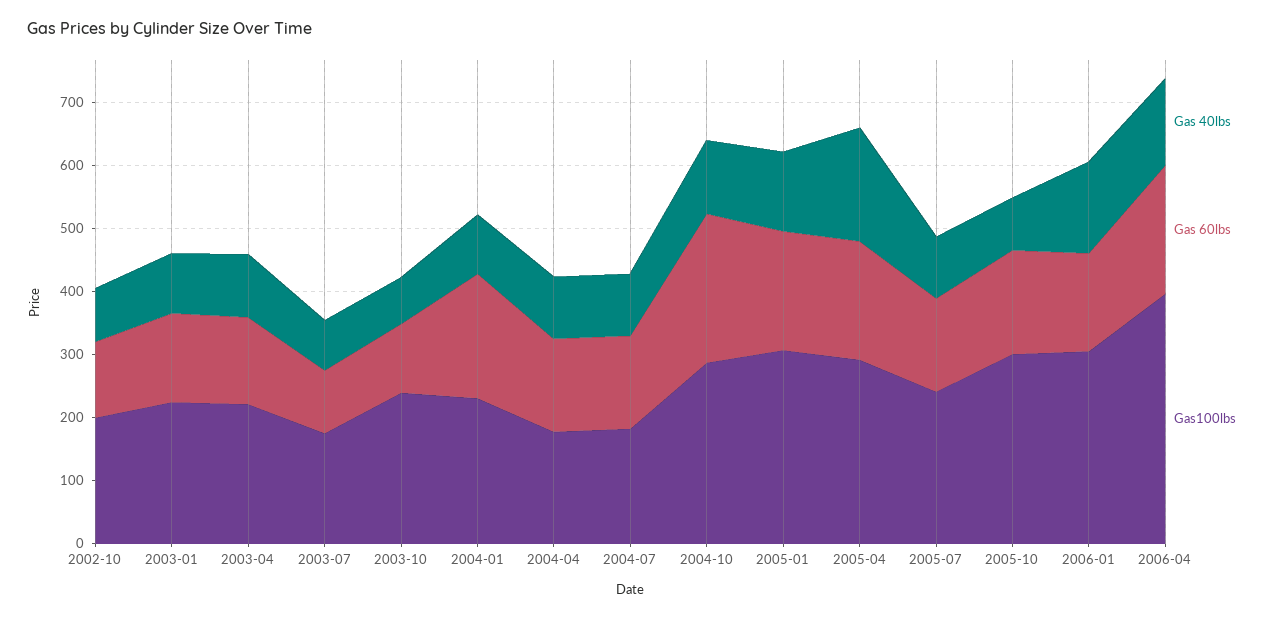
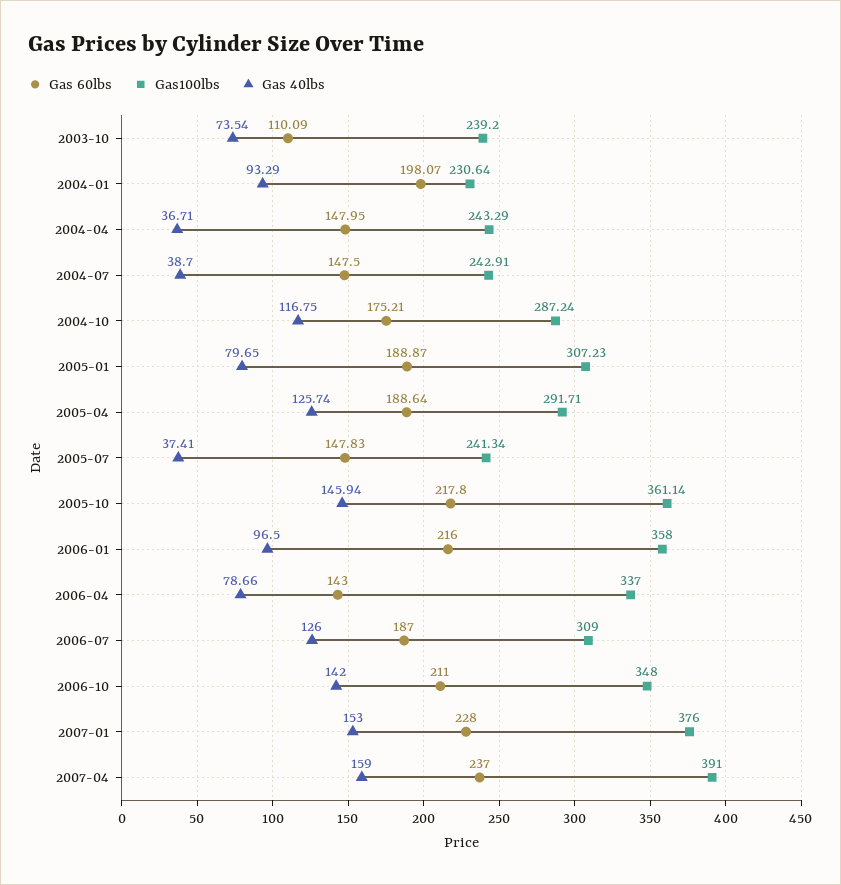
Gas 40lbs, 2002-10: 80 -> none
Gas 60lbs, 2002-10: 120 -> none
Gas100lbs, 2002-10: 200 -> none
Gas 40lbs, 2003-01: 100 -> none
Gas 60lbs, 2003-01: 140 -> none
Gas100lbs, 2003-01: 220 -> none
Gas 40lbs, 2003-04: 100 -> none
Gas 60lbs, 2003-04: 140 -> none
Gas100lbs, 2003-04: 220 -> none
Gas 40lbs, 2003-07: 80 -> none
Gas 60lbs, 2003-07: 100 -> none
Gas100lbs, 2003-07: 180 -> none
Gas 40lbs, 2004-04: 100 -> 36.71
Gas100lbs, 2004-04: 180 -> 243.29
Gas 40lbs, 2004-07: 100 -> 38.7
Gas100lbs, 2004-07: 180 -> 242.91
Gas 60lbs, 2004-10: 240 -> 175.21
Gas 40lbs, 2005-01: 120 -> 79.65
Gas 40lbs, 2005-04: 180 -> 125.74
Gas 40lbs, 2005-07: 100 -> 37.41
Gas 40lbs, 2005-10: 80 -> 145.94
Gas 60lbs, 2005-10: 160 -> 217.8
Gas100lbs, 2005-10: 300 -> 361.14
Gas 40lbs, 2006-01: 140 -> 96.5
Gas 60lbs, 2006-01: 160 -> 216
Gas100lbs, 2006-01: 300 -> 358
Gas 40lbs, 2006-04: 140 -> 78.66
Gas 60lbs, 2006-04: 200 -> 143
Gas100lbs, 2006-04: 400 -> 337
Gas 60lbs, 2006-07: none -> 187
Gas100lbs, 2006-07: none -> 309
Gas 40lbs, 2006-07: none -> 126
Gas 60lbs, 2006-10: none -> 211
Gas100lbs, 2006-10: none -> 348
Gas 40lbs, 2006-10: none -> 142
Gas 60lbs, 2007-01: none -> 228
Gas100lbs, 2007-01: none -> 376
Gas 40lbs, 2007-01: none -> 153
Gas 60lbs, 2007-04: none -> 237
Gas100lbs, 2007-04: none -> 391
Gas 40lbs, 2007-04: none -> 159

